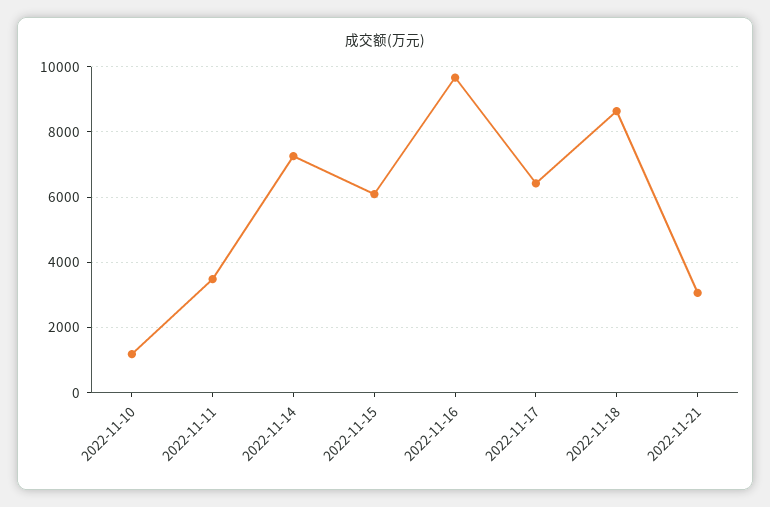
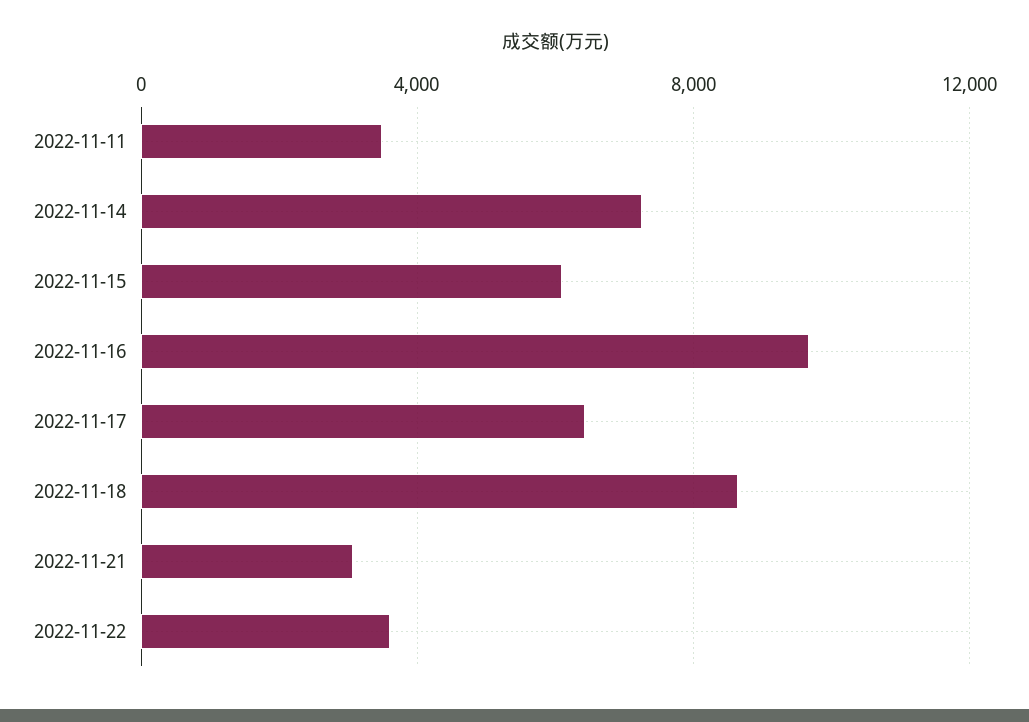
2022-11-10: 1200 -> none
2022-11-22: none -> 3500

